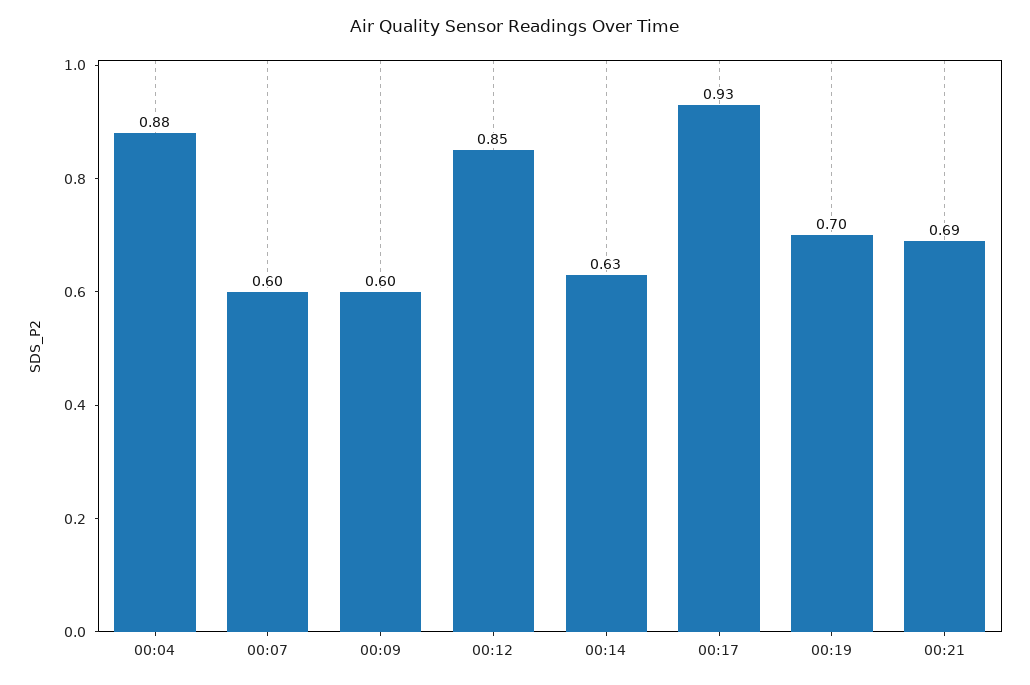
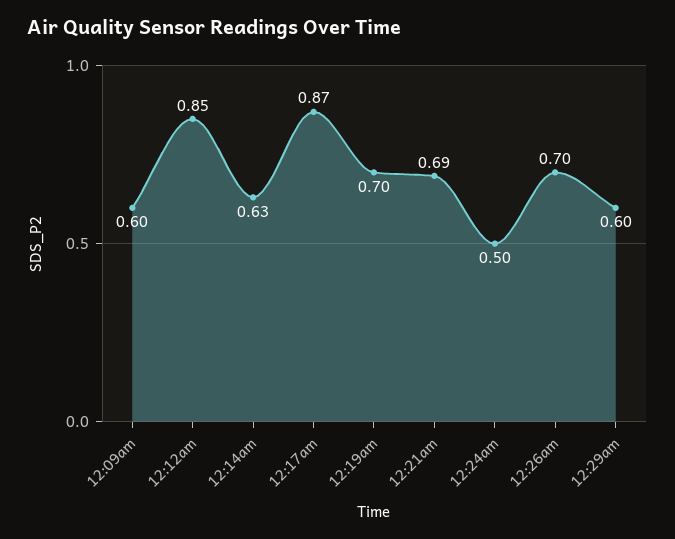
00:04: 0.88 -> none
00:07: 0.6 -> none
00:17: 0.93 -> 0.87
12:24am: none -> 0.5
12:26am: none -> 0.7
12:29am: none -> 0.6

